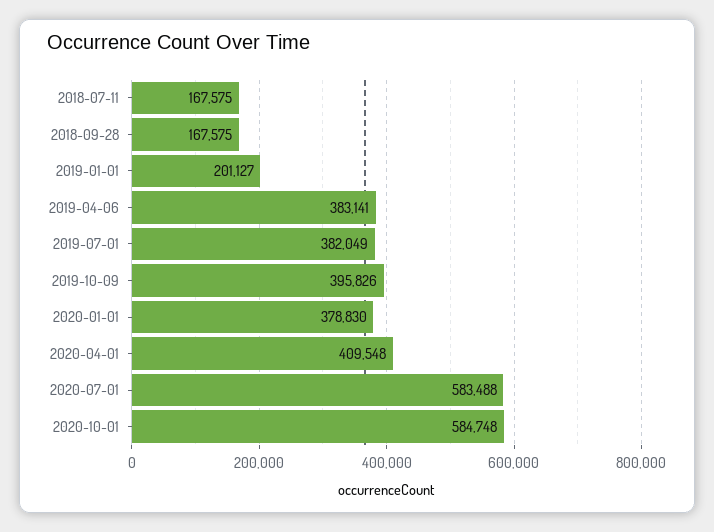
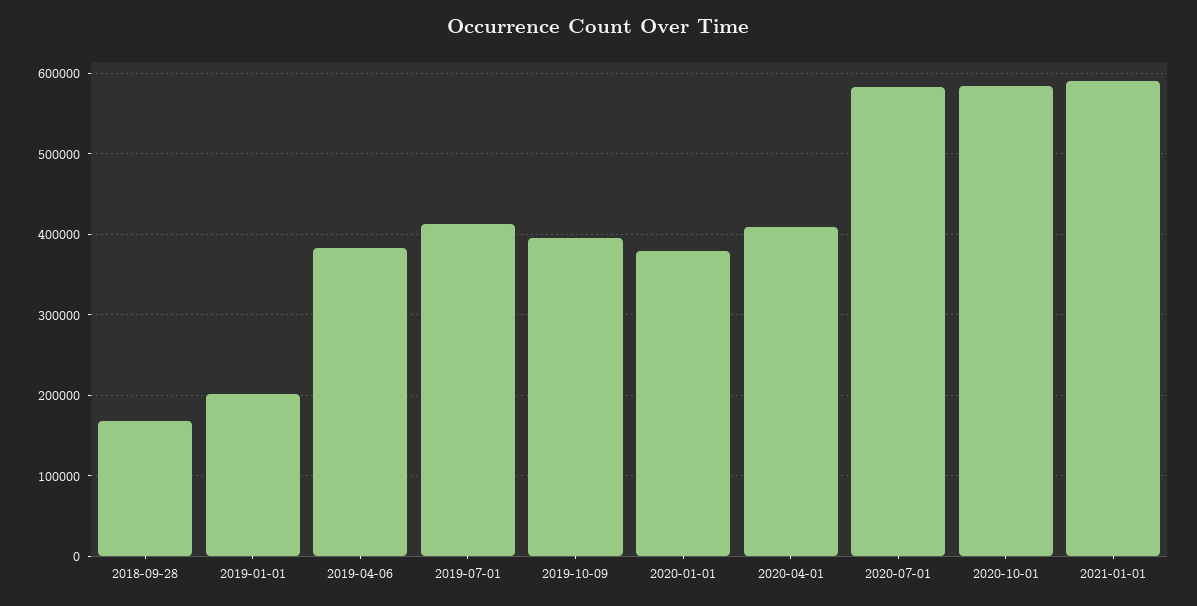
2018-07-11: 167575 -> none
2019-07-01: 382049 -> 410000
2021-01-01: none -> 590000

